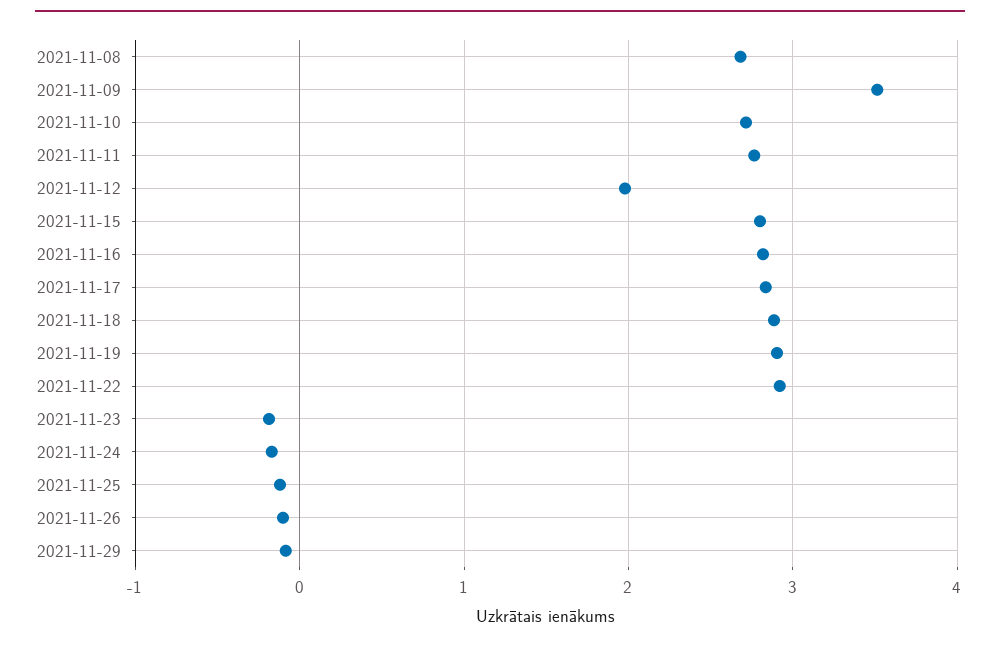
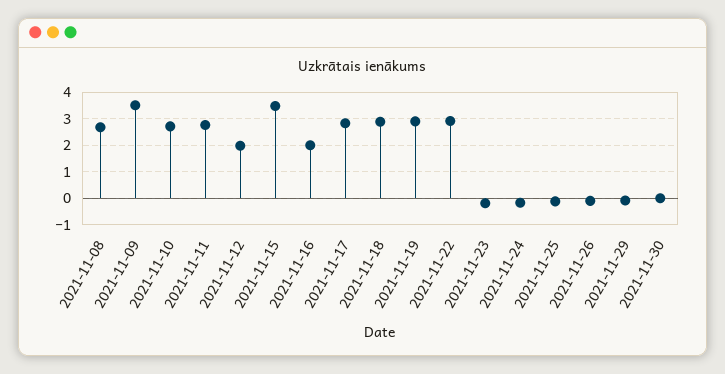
2021-11-15: 2.8 -> 3.5
2021-11-16: 2.8 -> 2
2021-11-30: none -> 0

